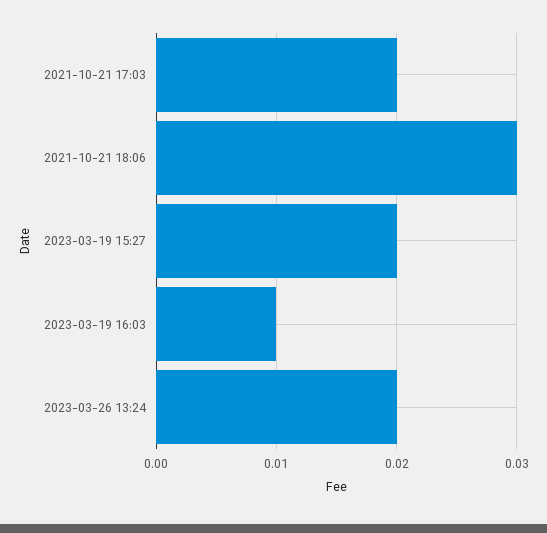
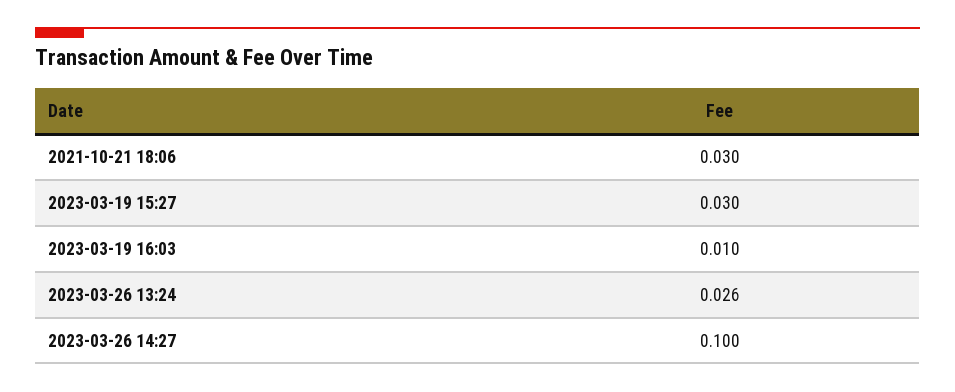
2021-10-21 17:03: 0.02 -> none
2023-03-19 15:27: 0.02 -> 0.03
2023-03-26 13:24: 0.02 -> 0.026
2023-03-26 14:27: none -> 0.1

